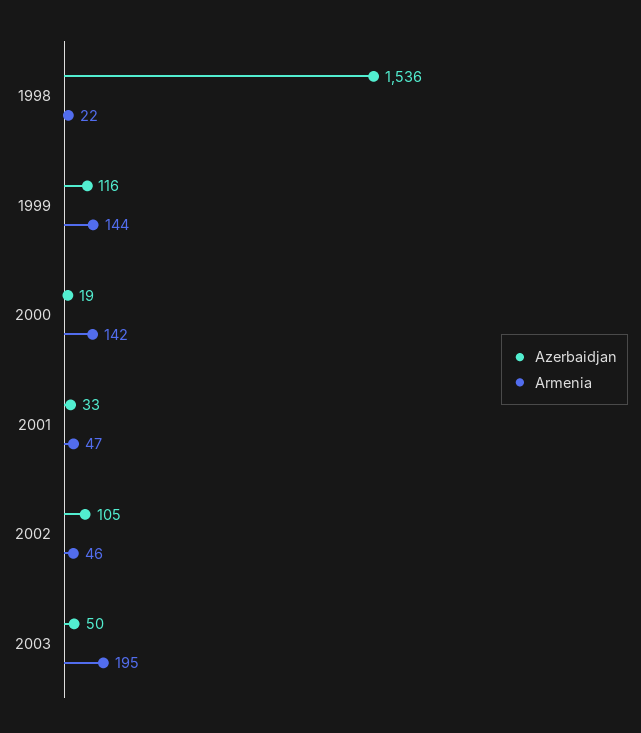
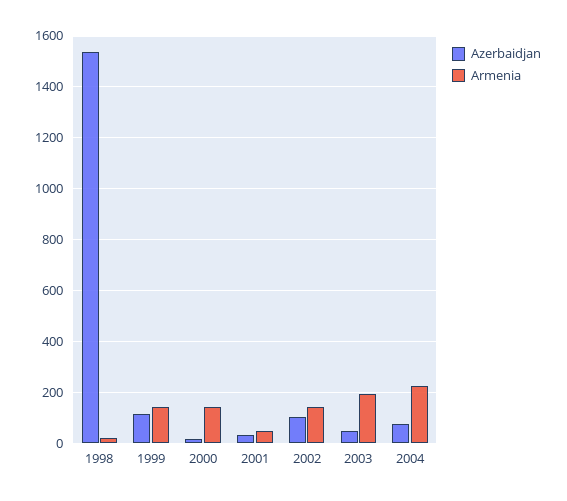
Armenia, 2002: 46 -> 150
Azerbaidjan, 2004: none -> 75
Armenia, 2004: none -> 225

